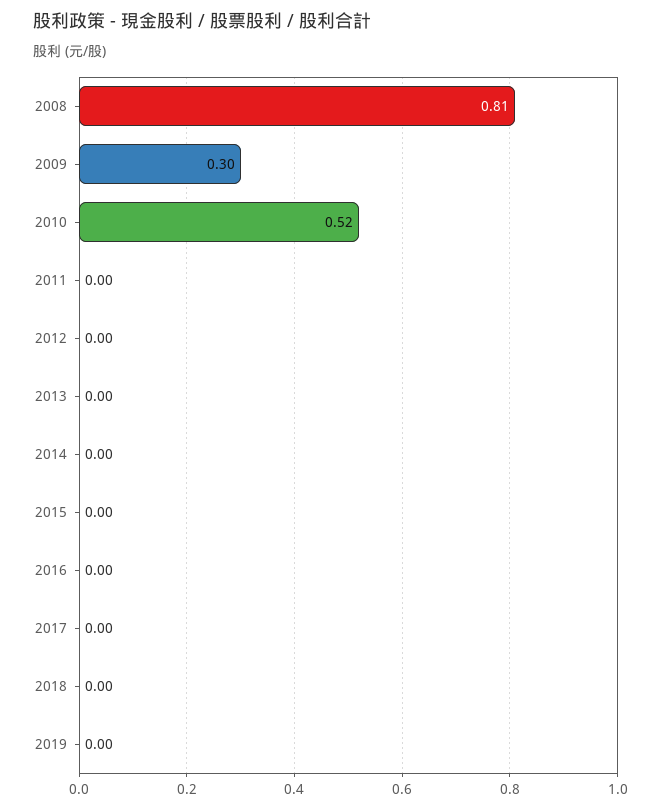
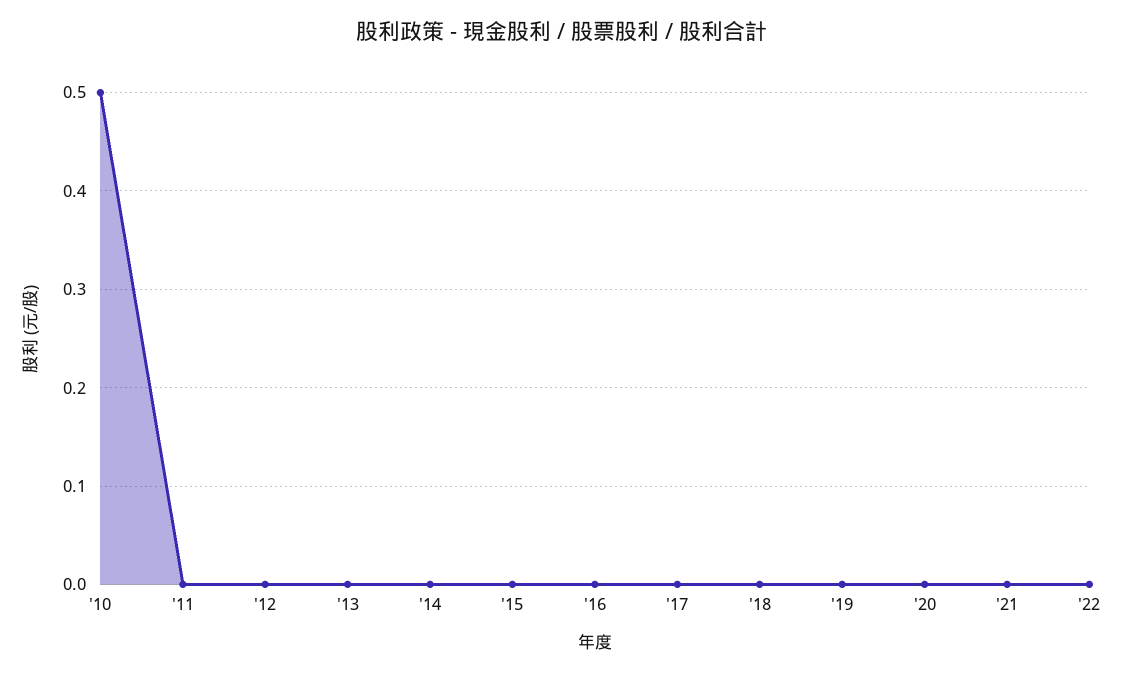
2008: 0.81 -> none
2009: 0.3 -> none
2010: 0.52 -> 0.5
'20: none -> 0
'21: none -> 0
'22: none -> 0

